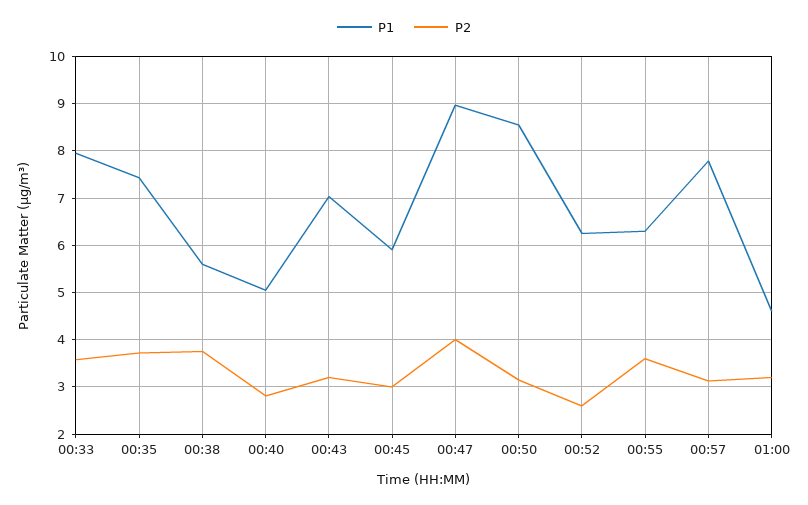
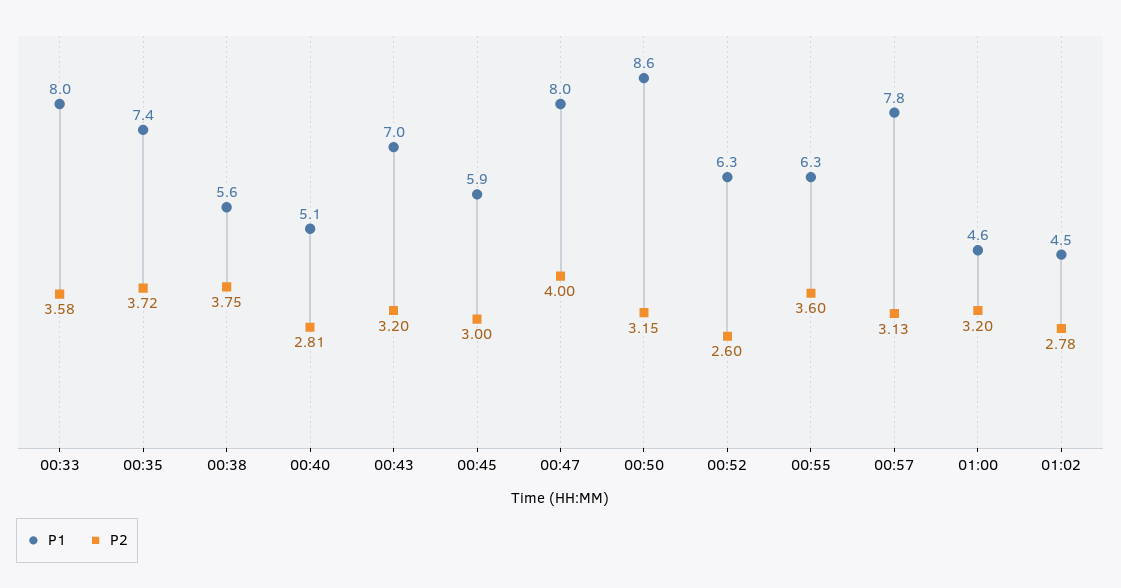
P1, 00:47: 9 -> 8
P1, 01:02: none -> 4.5
P2, 01:02: none -> 2.78

